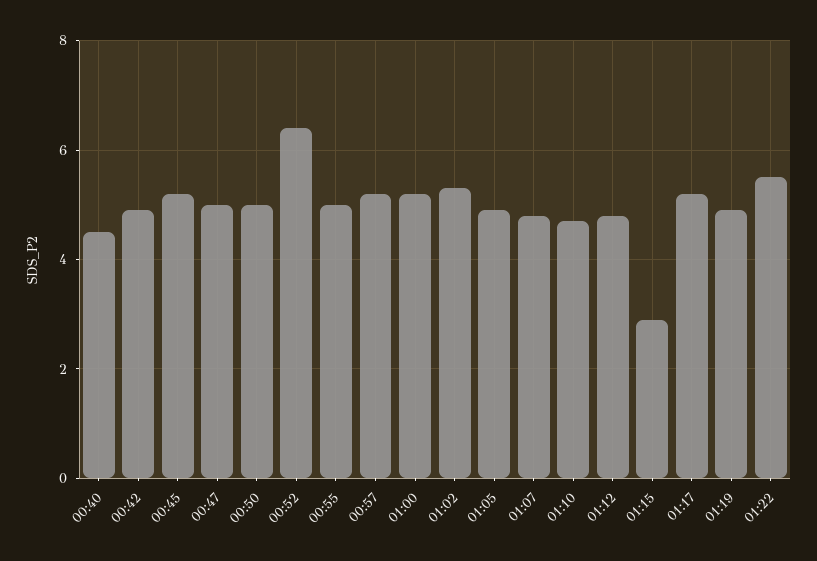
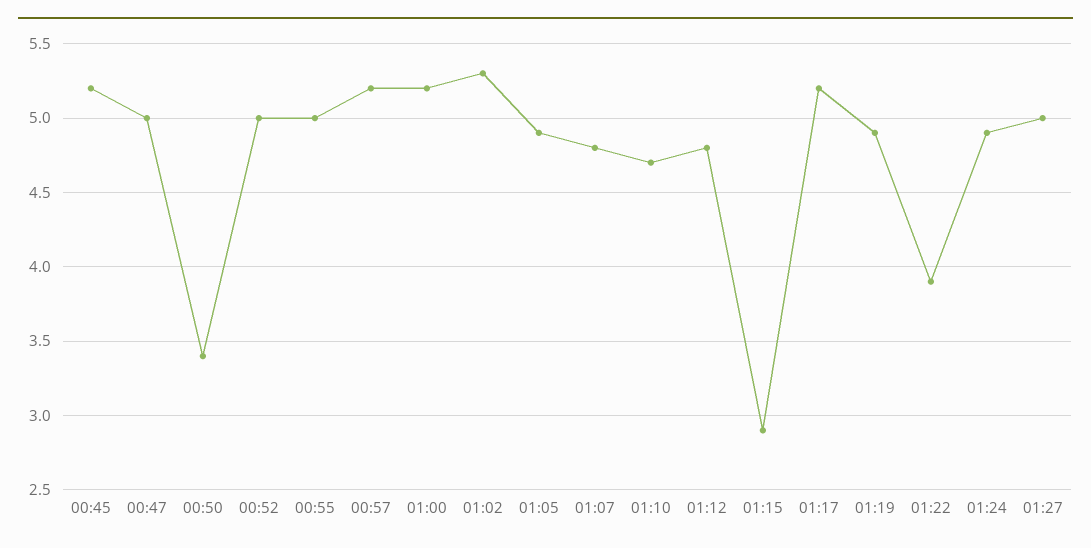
00:40: 4.5 -> none
00:42: 5 -> none
00:50: 5 -> 3.4
00:52: 6.5 -> 5
01:22: 5.5 -> 3.9
01:24: none -> 4.9
01:27: none -> 5

